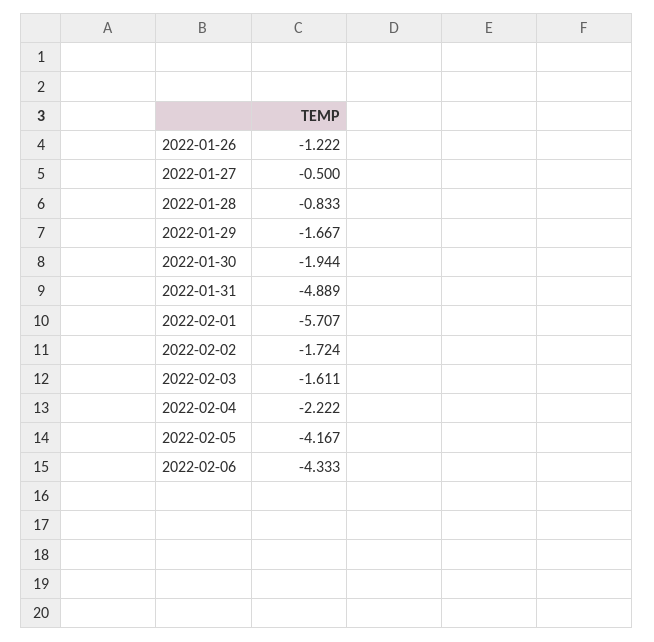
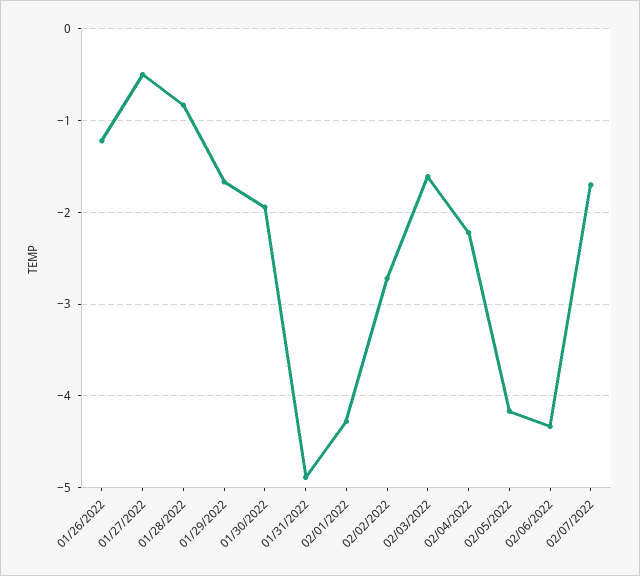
2022-02-01: -5.707 -> -4.3
2022-02-02: -1.724 -> -2.7
02/07/2022: none -> -1.7

